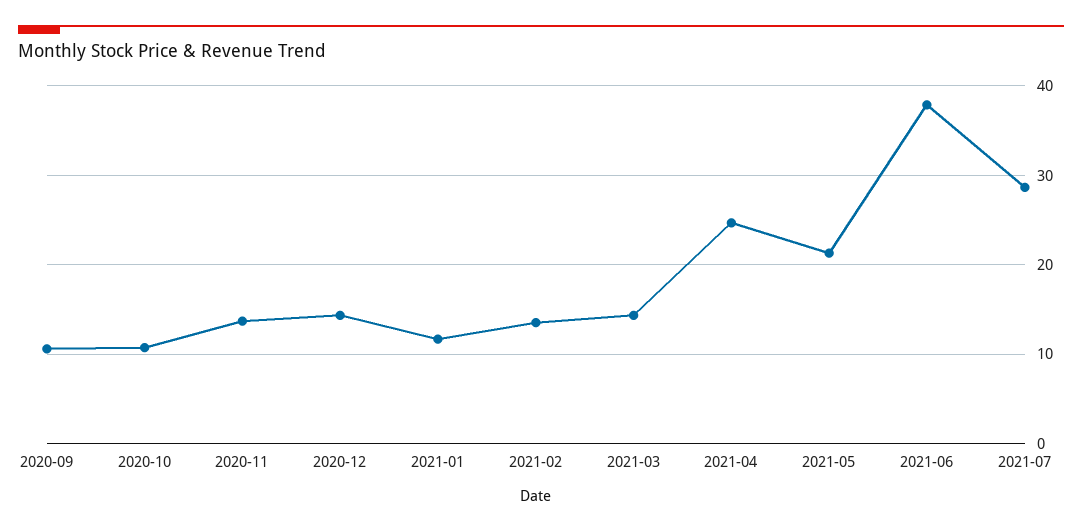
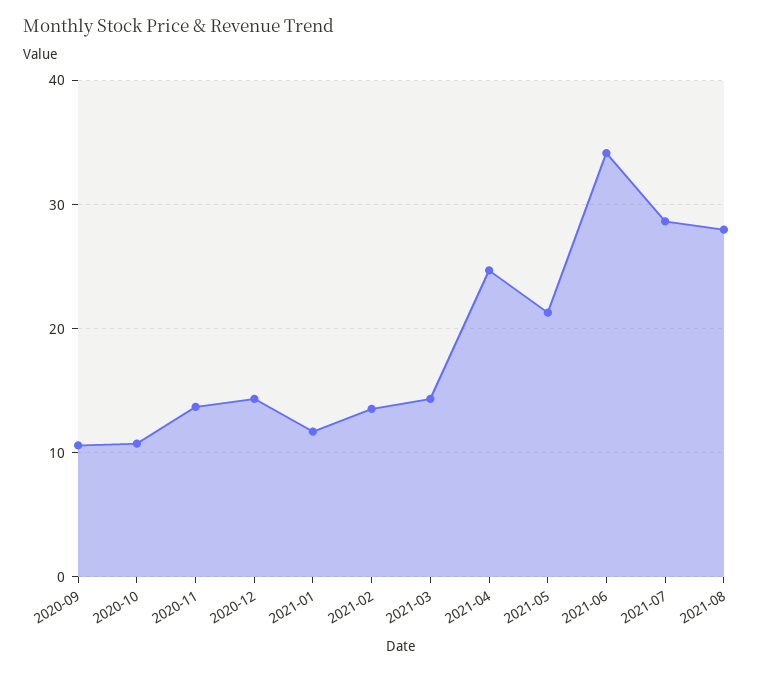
2021-06: 38 -> 34
2021-08: none -> 28

